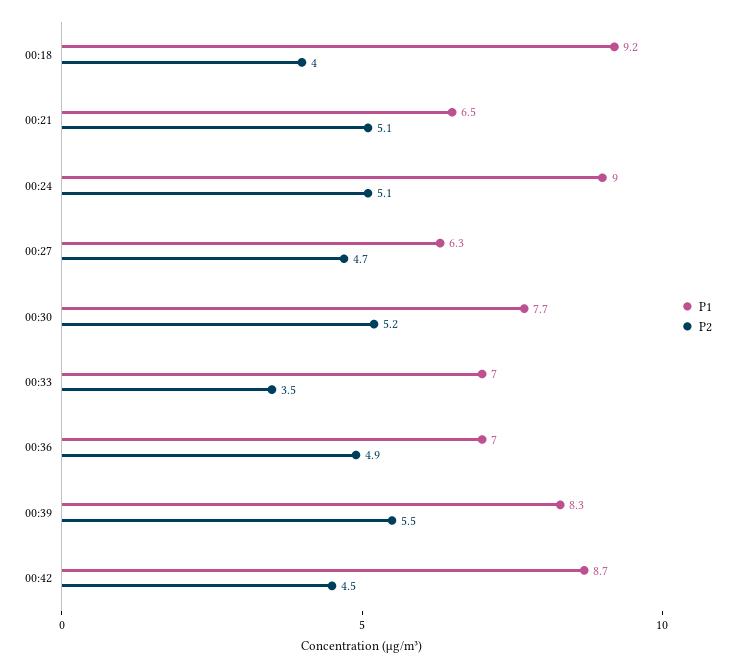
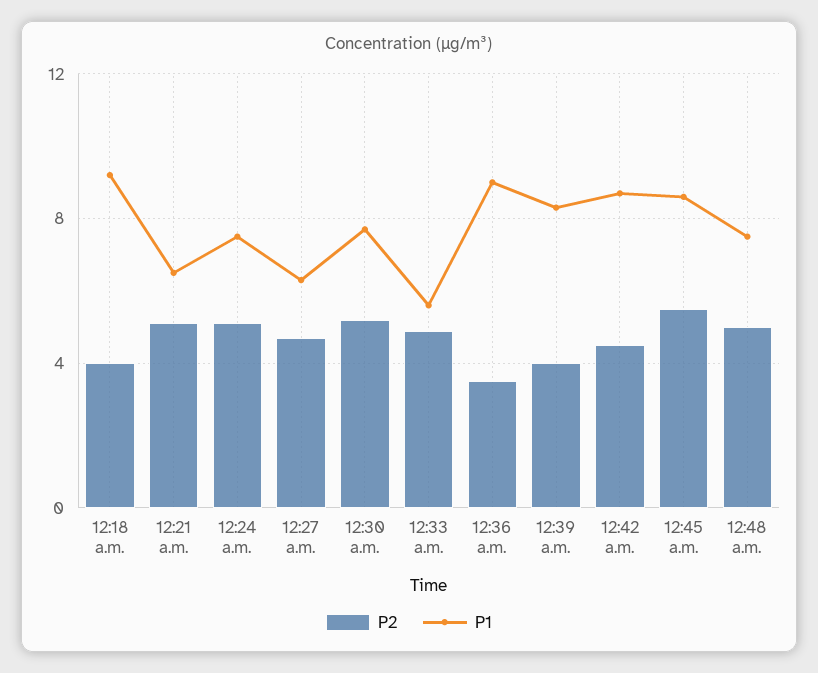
P1, 00:24: 9 -> 7.5
P1, 00:33: 7 -> 5.5
P2, 00:33: 3.5 -> 5
P1, 00:36: 7 -> 9
P2, 00:36: 4.9 -> 3.5
P2, 00:39: 5.5 -> 4
P2, 12:45 a.m.: none -> 5.5
P1, 12:45 a.m.: none -> 8.5
P2, 12:48 a.m.: none -> 5
P1, 12:48 a.m.: none -> 7.5

